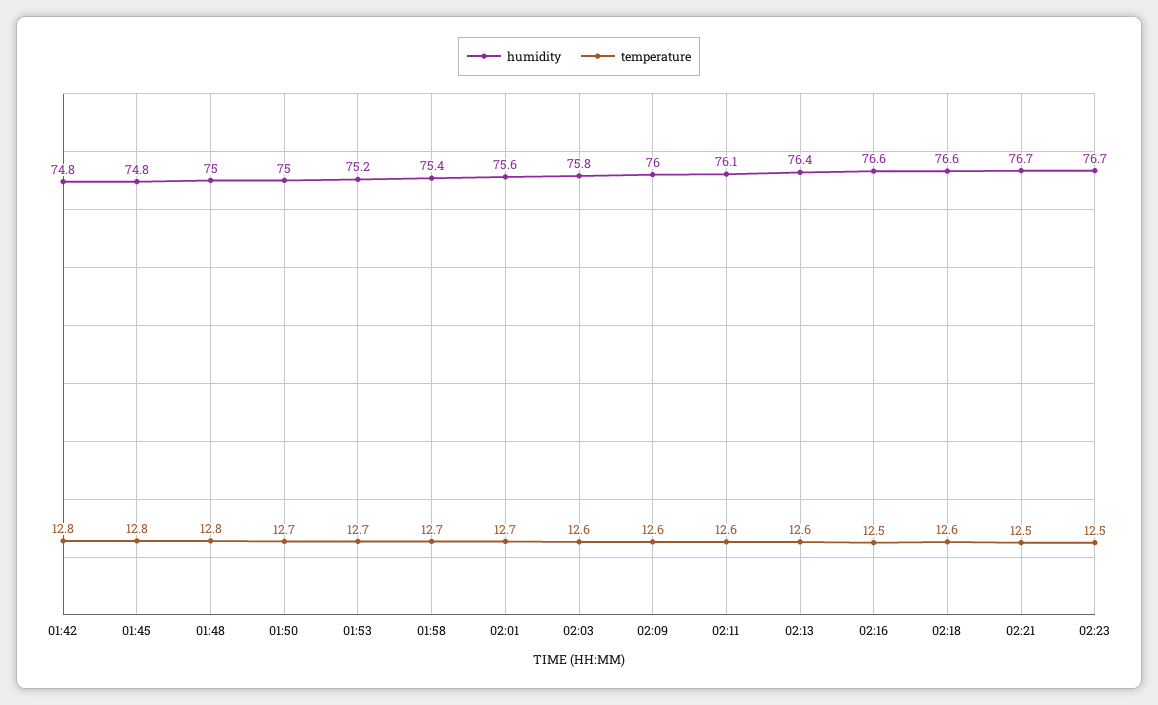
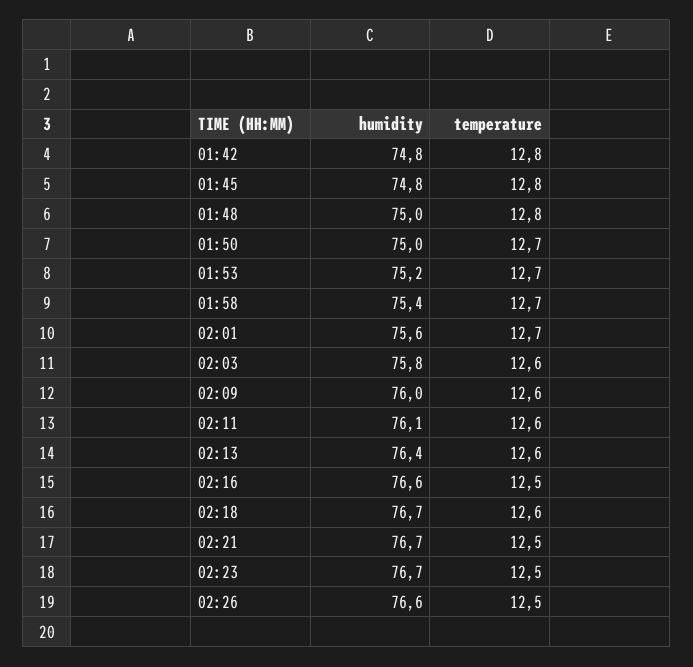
humidity, 02:18: 76.6 -> 76.7
humidity, 02:26: none -> 76.6
temperature, 02:26: none -> 12.5

